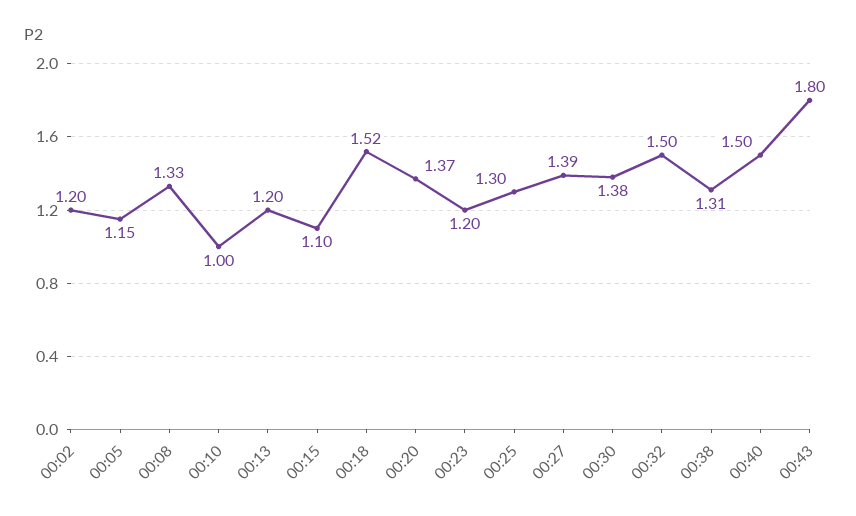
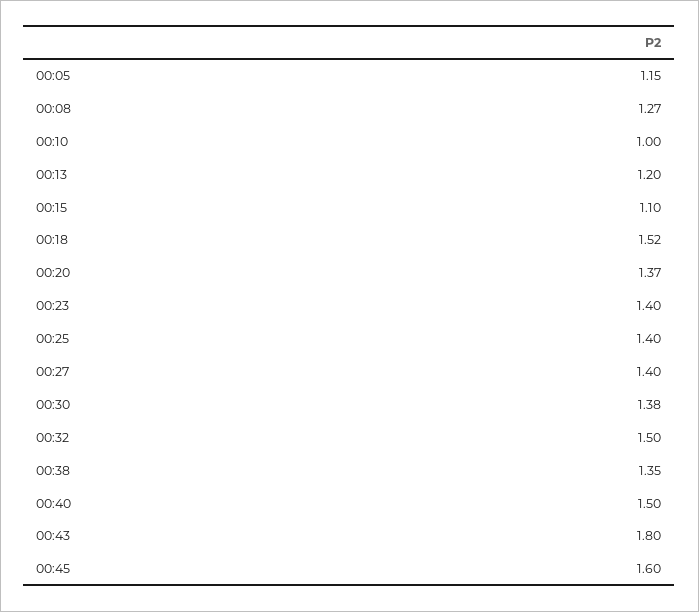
00:02: 1.2 -> none
00:08: 1.33 -> 1.27
00:23: 1.2 -> 1.4
00:25: 1.3 -> 1.4
00:27: 1.39 -> 1.4
00:38: 1.31 -> 1.35
00:45: none -> 1.6

